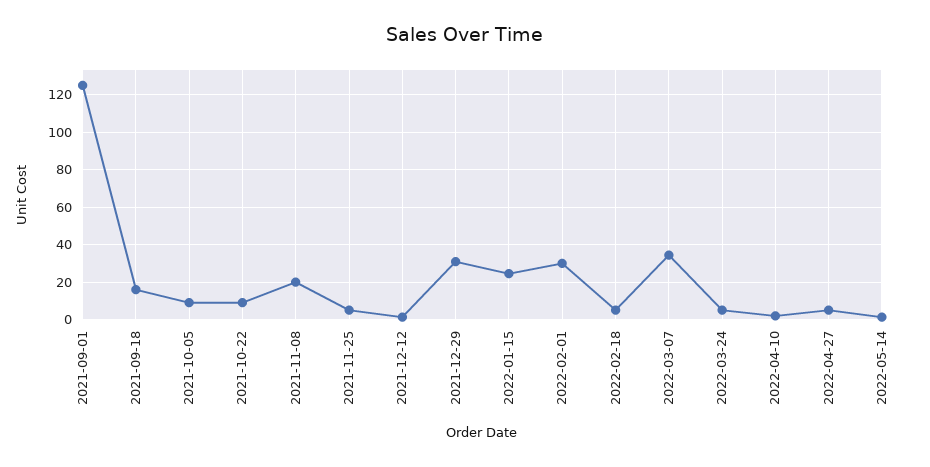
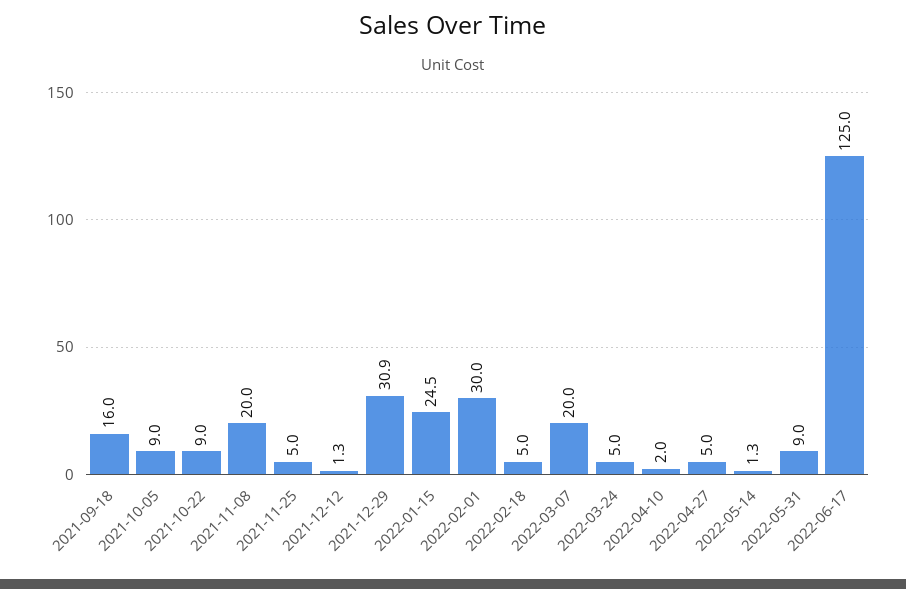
2021-09-01: 125 -> none
2022-03-07: 35 -> 20
2022-05-31: none -> 9
2022-06-17: none -> 125

